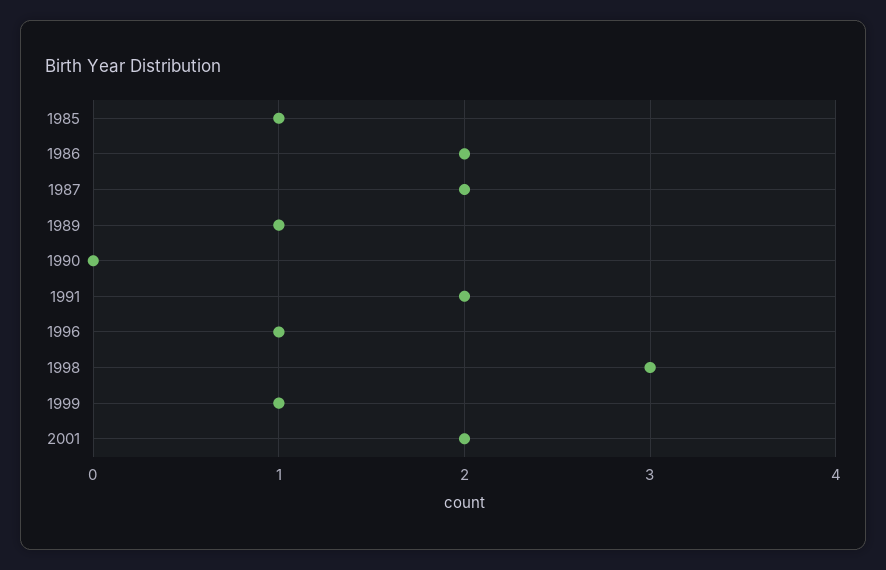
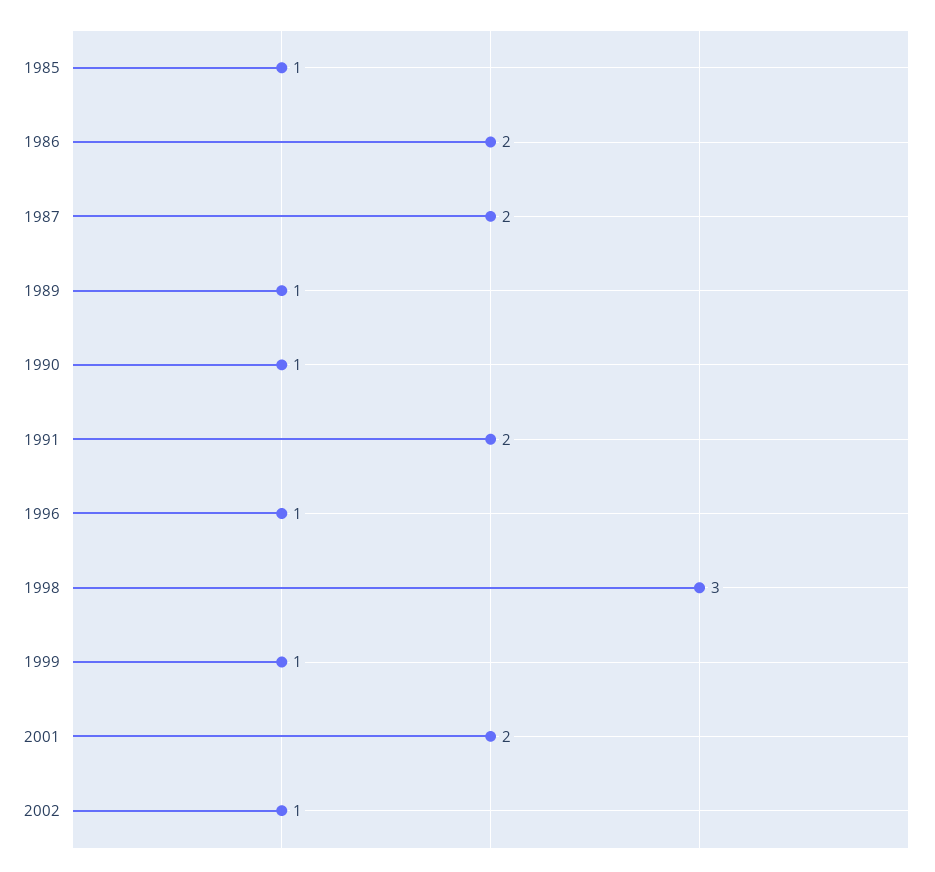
1990: 0 -> 1
2002: none -> 1

